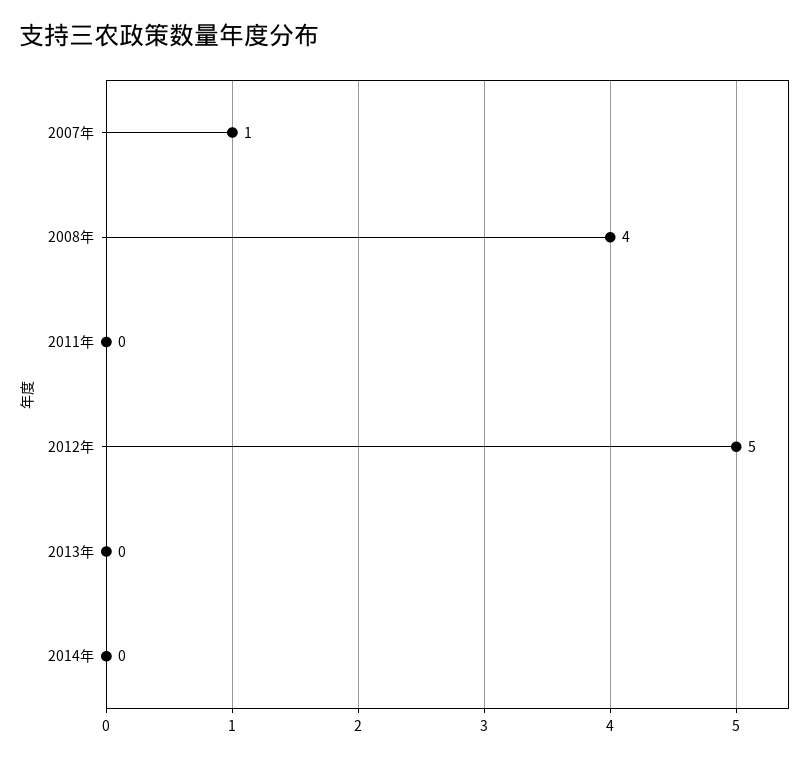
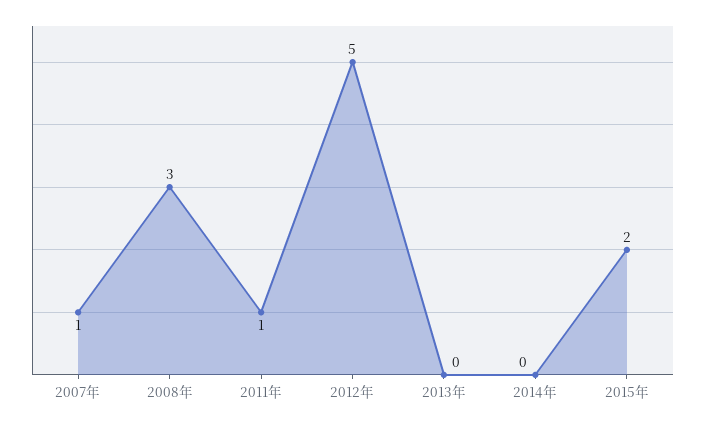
2008年: 4 -> 3
2011年: 0 -> 1
2015年: none -> 2

